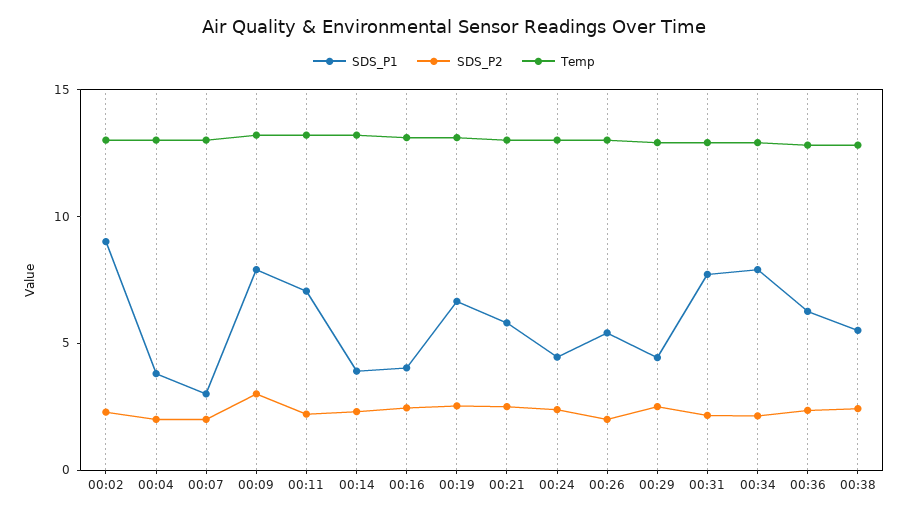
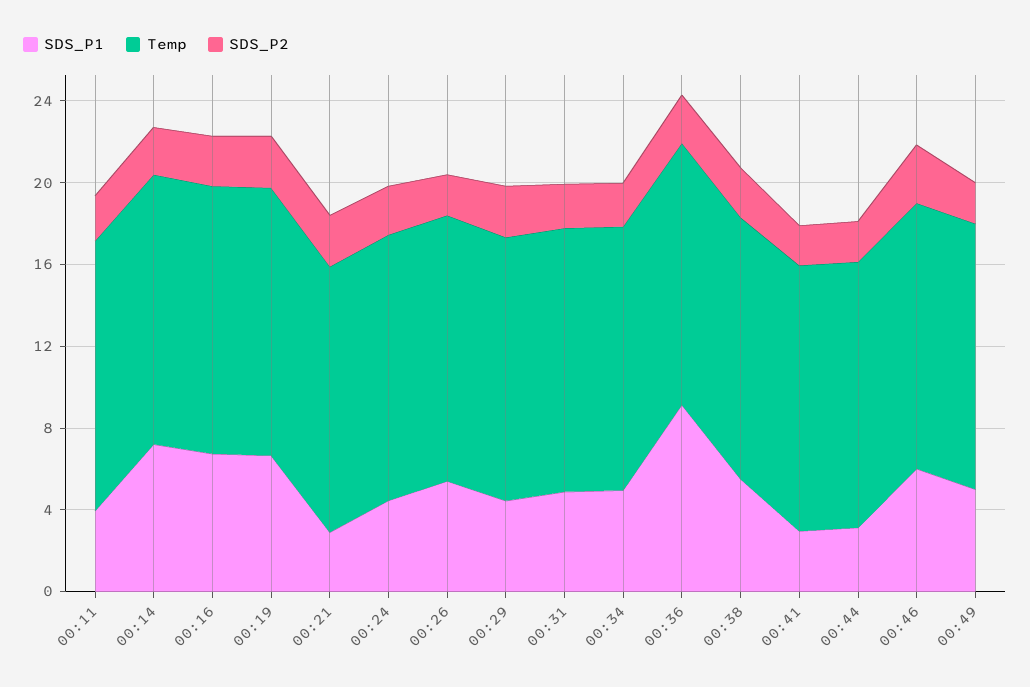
SDS_P1, 00:02: 9 -> none
SDS_P2, 00:02: 2 -> none
Temp, 00:02: 13 -> none
SDS_P1, 00:04: 4 -> none
SDS_P2, 00:04: 2 -> none
Temp, 00:04: 13 -> none
SDS_P1, 00:07: 3 -> none
SDS_P2, 00:07: 2 -> none
Temp, 00:07: 13 -> none
SDS_P1, 00:09: 8 -> none
SDS_P2, 00:09: 3 -> none
Temp, 00:09: 13 -> none
SDS_P1, 00:11: 7 -> 4
SDS_P1, 00:14: 4 -> 7
SDS_P1, 00:16: 4 -> 7
SDS_P1, 00:21: 6 -> 3
SDS_P1, 00:31: 8 -> 5
SDS_P1, 00:34: 8 -> 5
SDS_P1, 00:36: 6 -> 9
SDS_P1, 00:41: none -> 3
Temp, 00:41: none -> 13
SDS_P2, 00:41: none -> 2
SDS_P1, 00:44: none -> 3
Temp, 00:44: none -> 13
SDS_P2, 00:44: none -> 2
SDS_P1, 00:46: none -> 6
Temp, 00:46: none -> 13
SDS_P2, 00:46: none -> 3
SDS_P1, 00:49: none -> 5
Temp, 00:49: none -> 13
SDS_P2, 00:49: none -> 2

